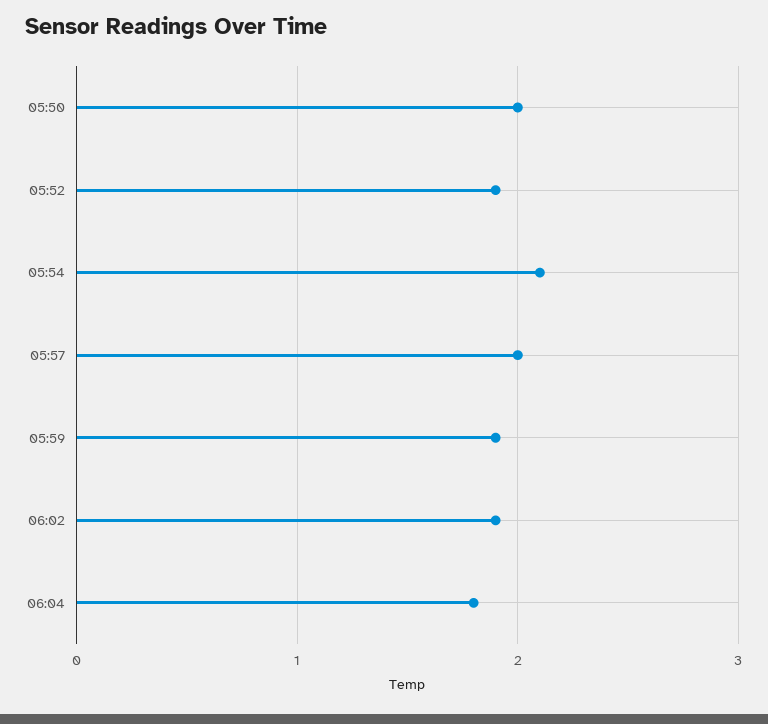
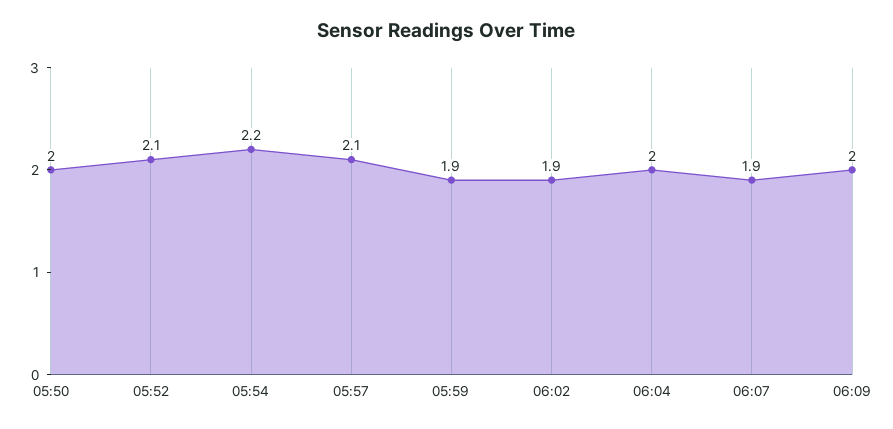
05:52: 1.9 -> 2.1
05:54: 2.1 -> 2.2
05:57: 2 -> 2.1
06:04: 1.8 -> 2
06:07: none -> 1.9
06:09: none -> 2

